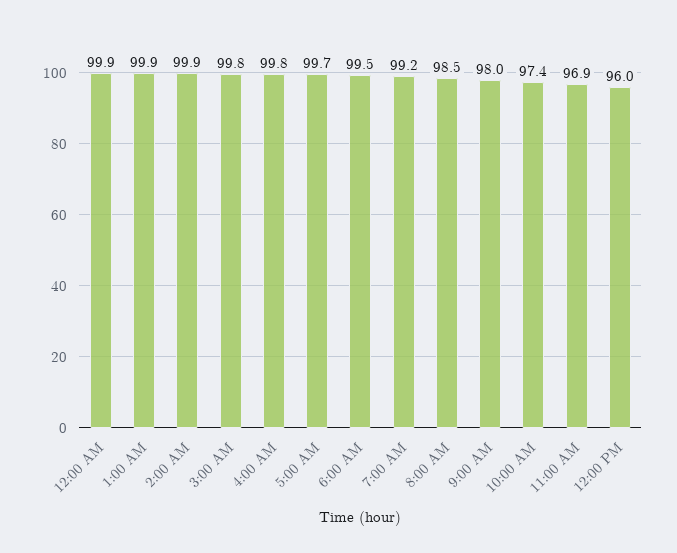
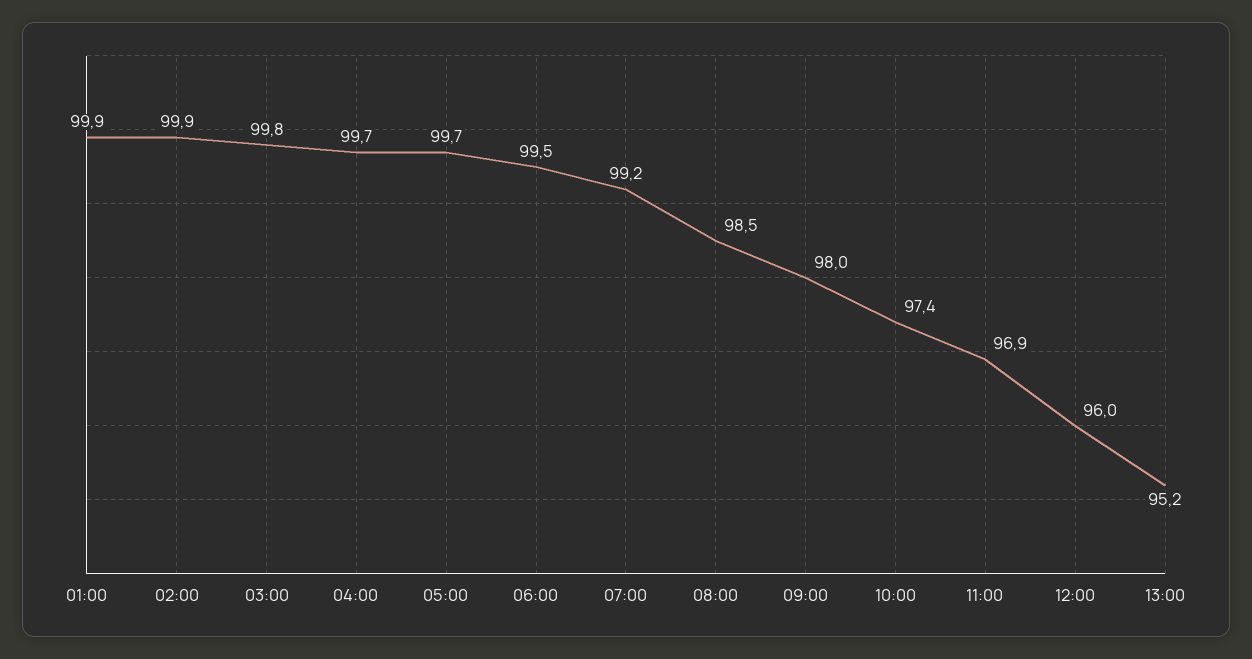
12:00 AM: 99.9 -> none
4:00 AM: 99.8 -> 99.7
13:00: none -> 95.2

